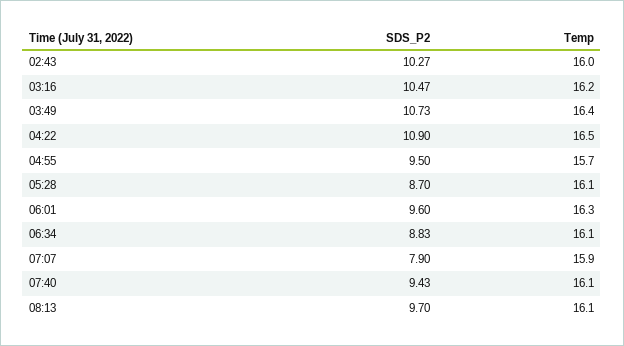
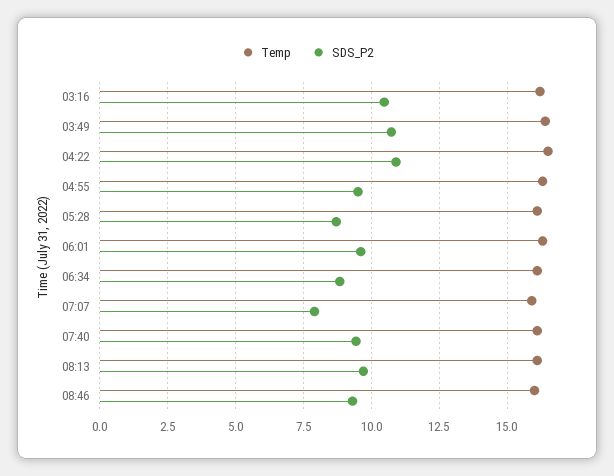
SDS_P2, 02:43: 10.27 -> none
Temp, 02:43: 16 -> none
Temp, 04:55: 15.7 -> 16.25
Temp, 08:46: none -> 16
SDS_P2, 08:46: none -> 9.25

